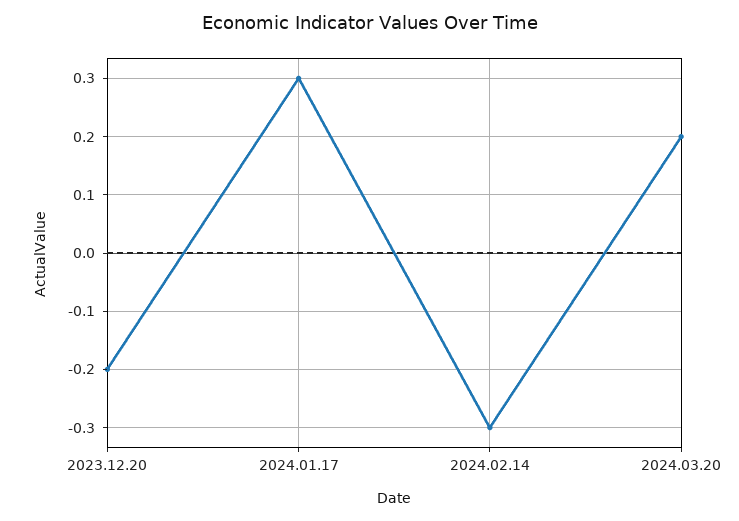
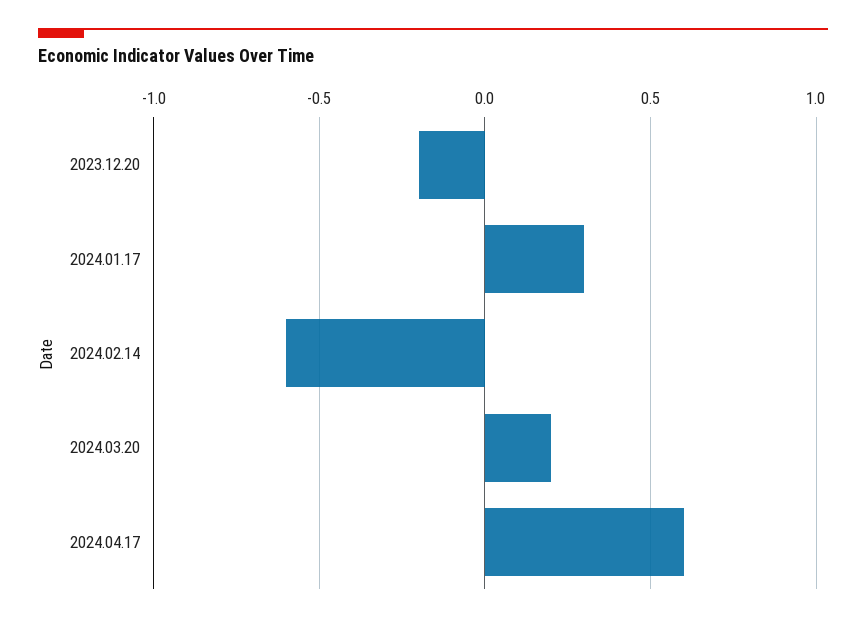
2024.02.14: -0.3 -> -0.6
2024.04.17: none -> 0.6

